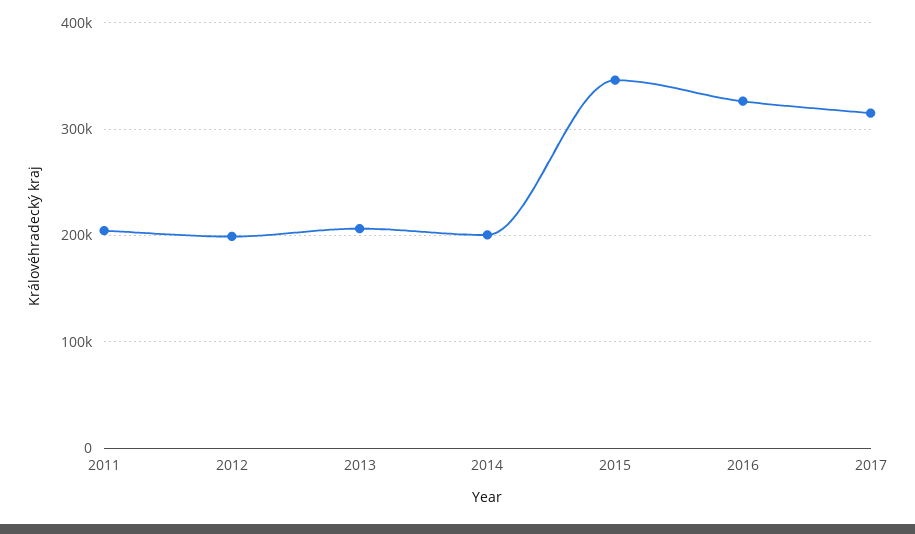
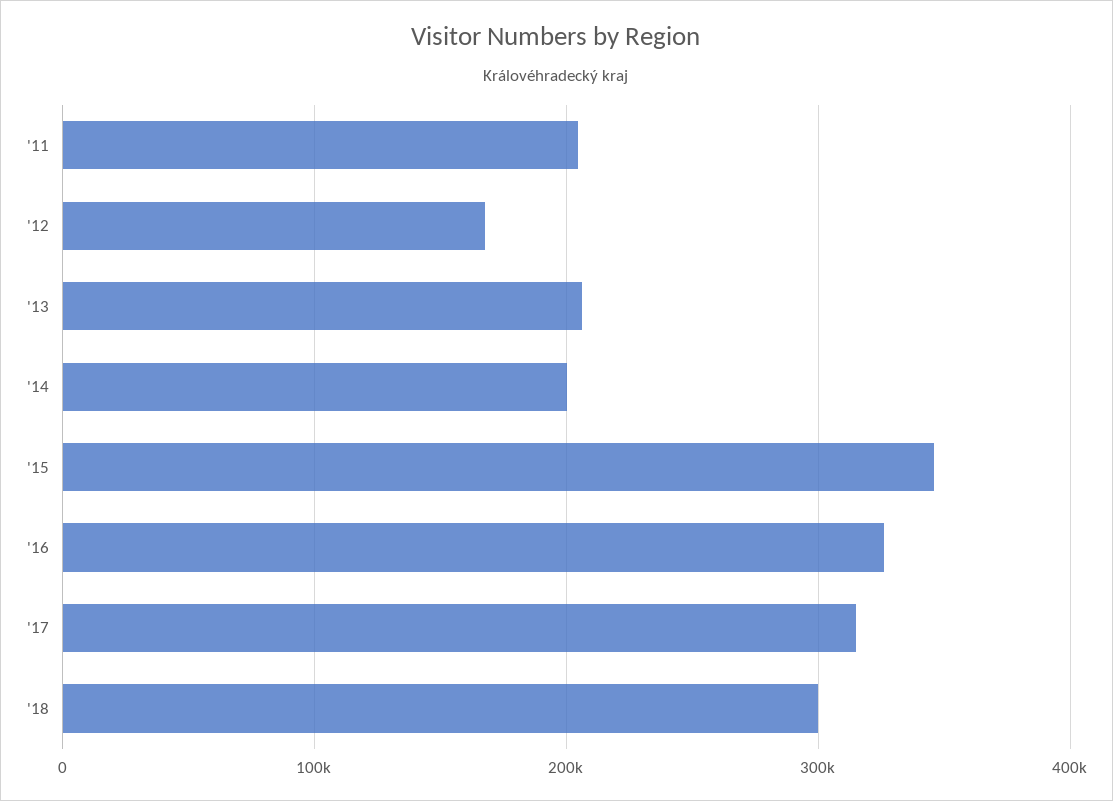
2012: 200000 -> 170000
'18: none -> 300000

